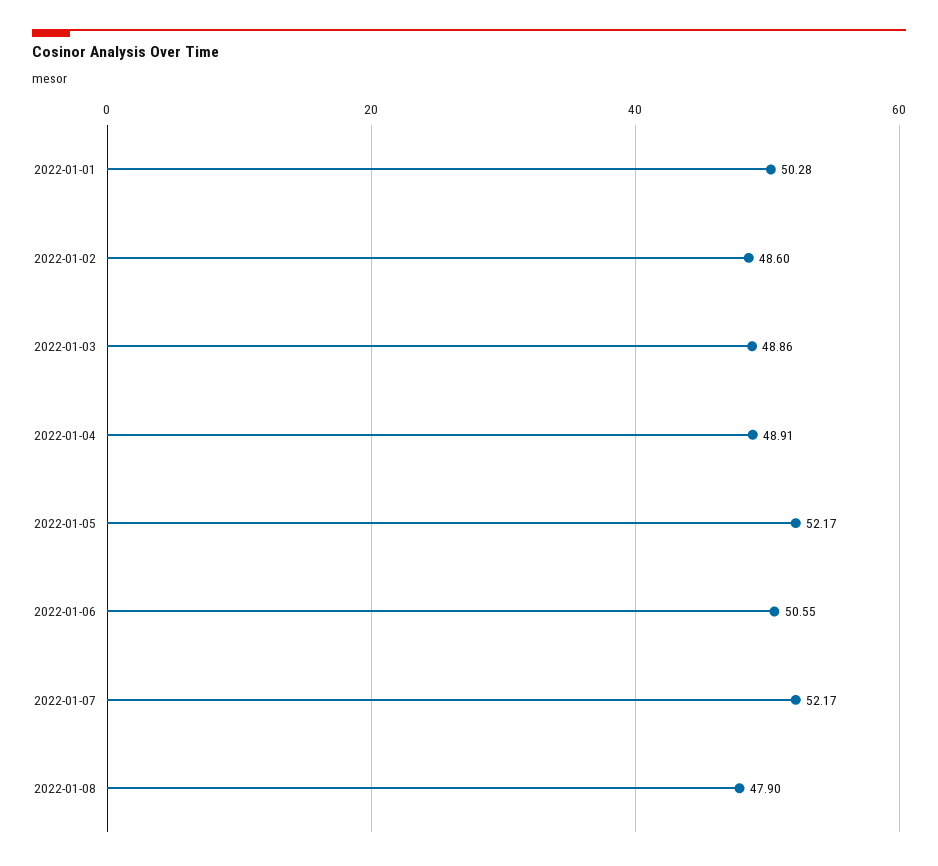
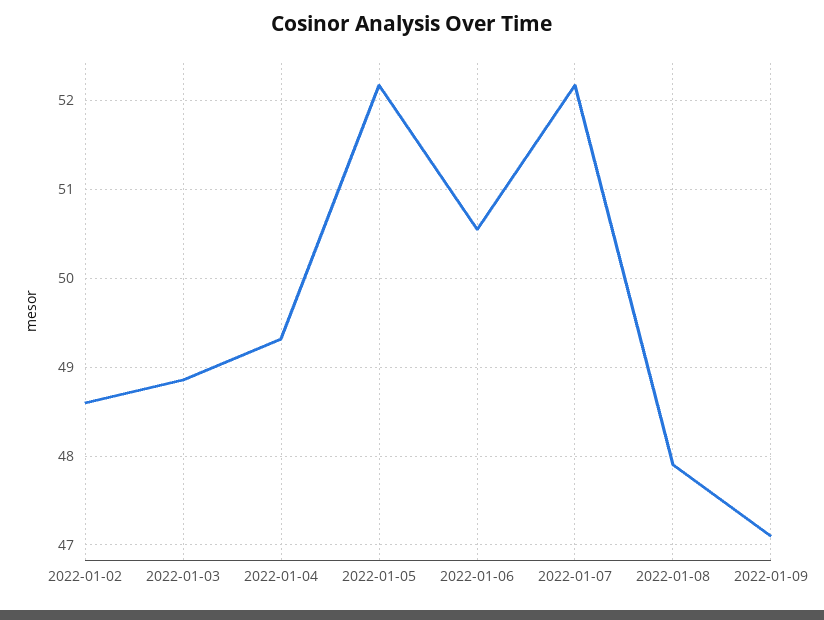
2022-01-01: 50.28 -> none
2022-01-04: 48.91 -> 49.3
2022-01-09: none -> 47.1

